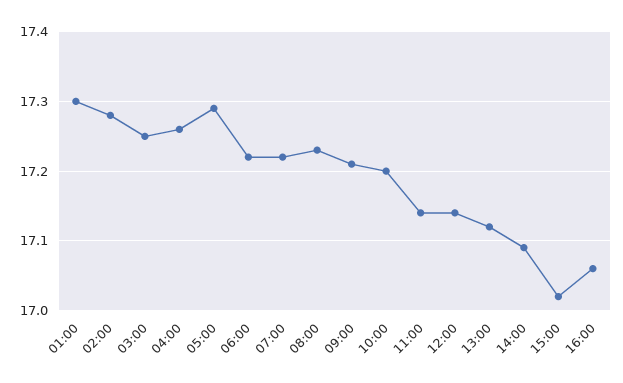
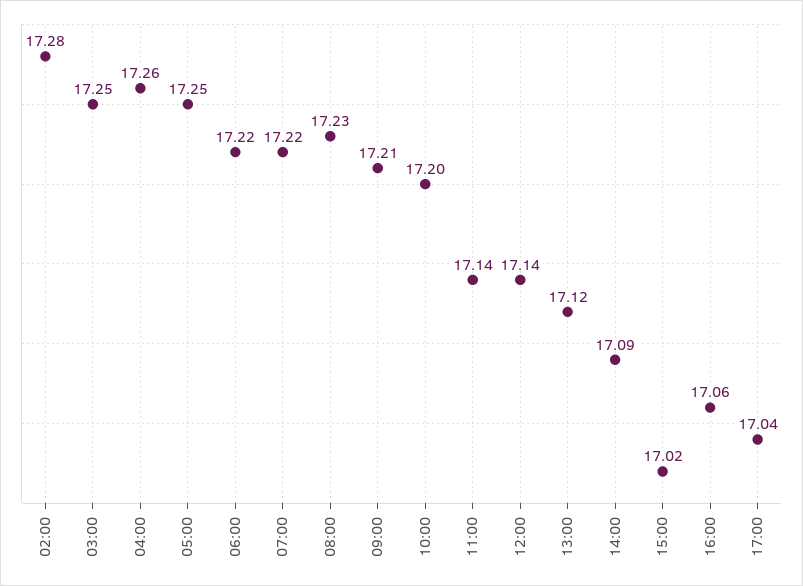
01:00: 17.3 -> none
05:00: 17.29 -> 17.25
17:00: none -> 17.04

